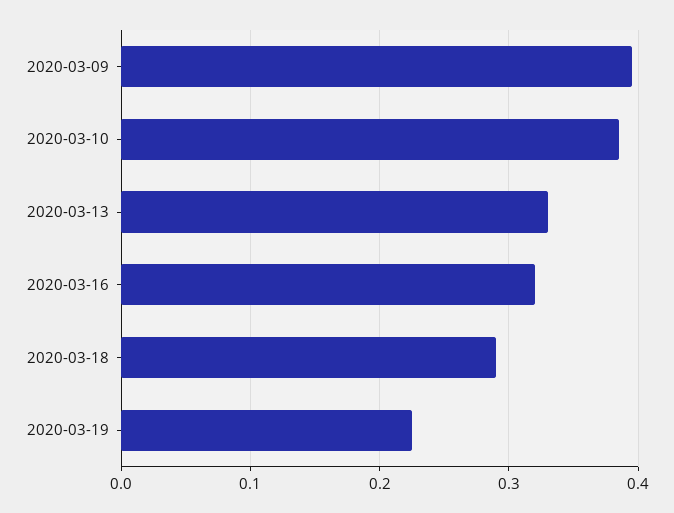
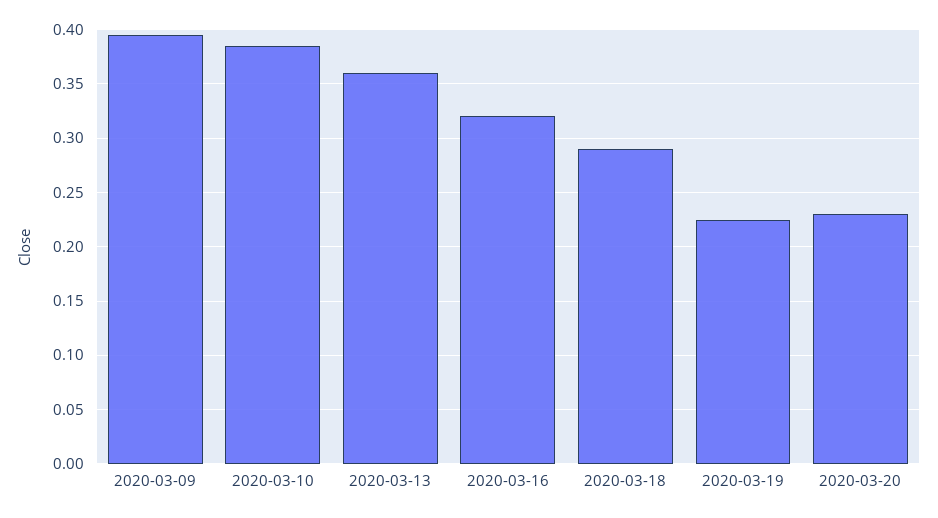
2020-03-13: 0.33 -> 0.36
2020-03-20: none -> 0.23

